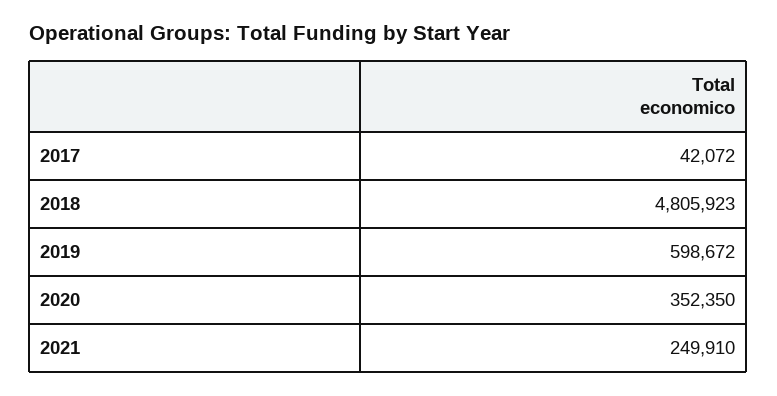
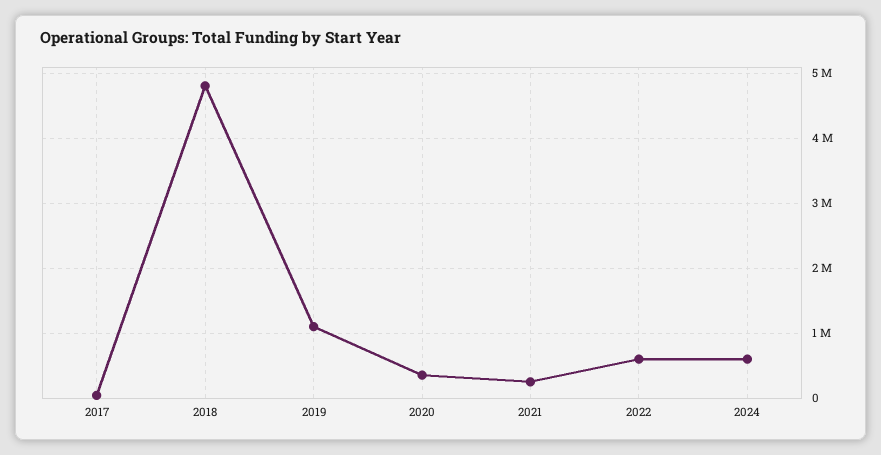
2019: 598672 -> 1100000
2022: none -> 600000
2024: none -> 600000

